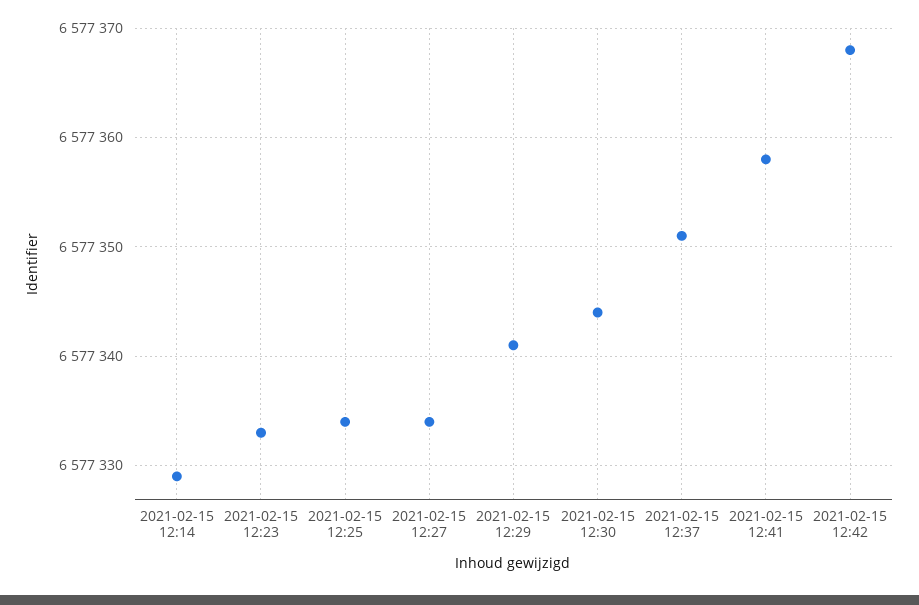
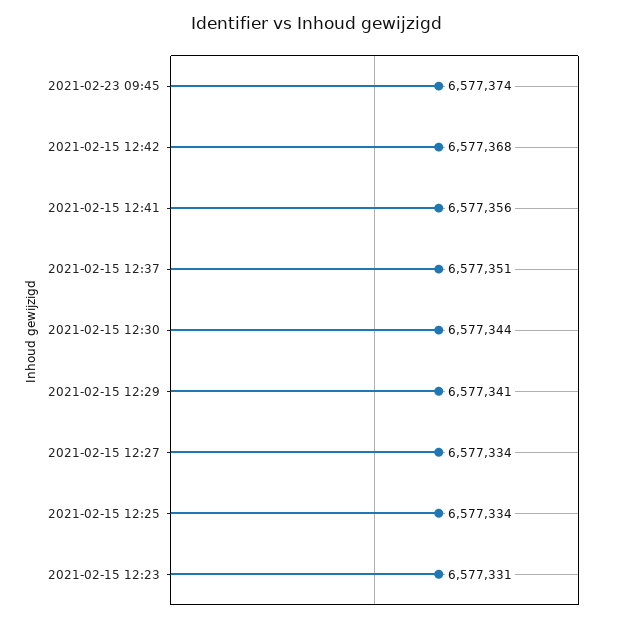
2021-02-15 12:14: 6577329 -> none
2021-02-15 12:23: 6577333 -> 6577331
2021-02-15 12:41: 6577358 -> 6577356
2021-02-23 09:45: none -> 6577374

